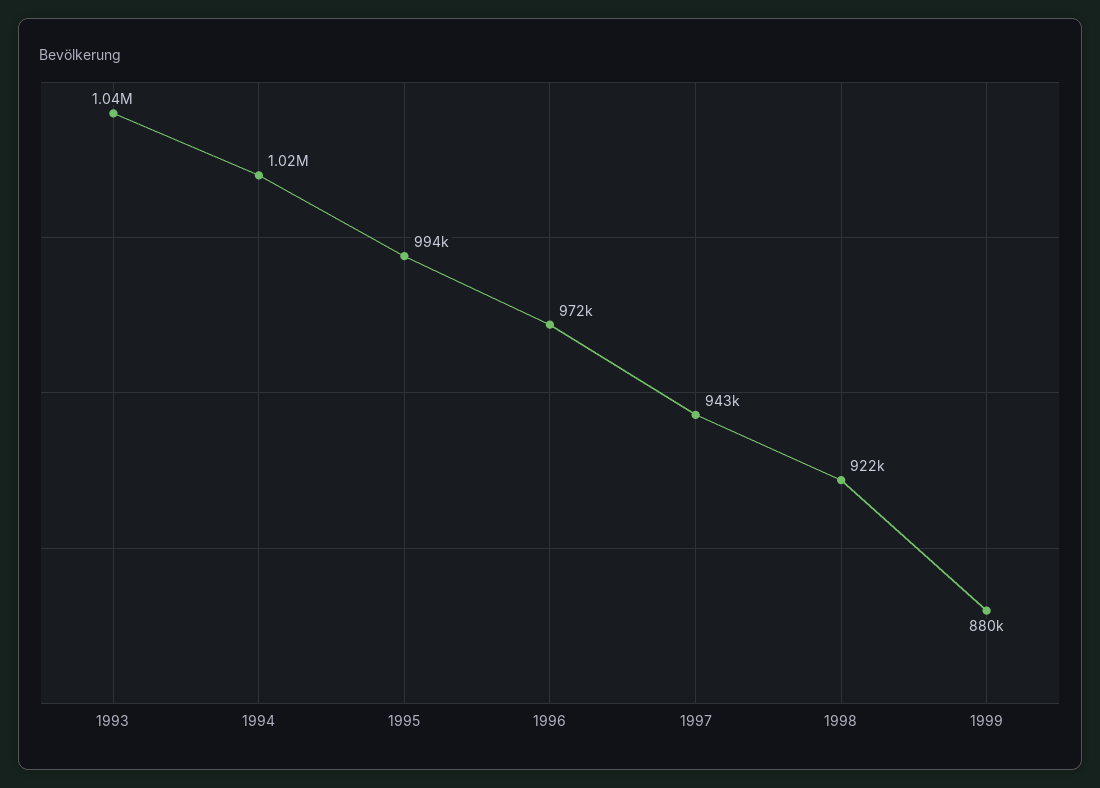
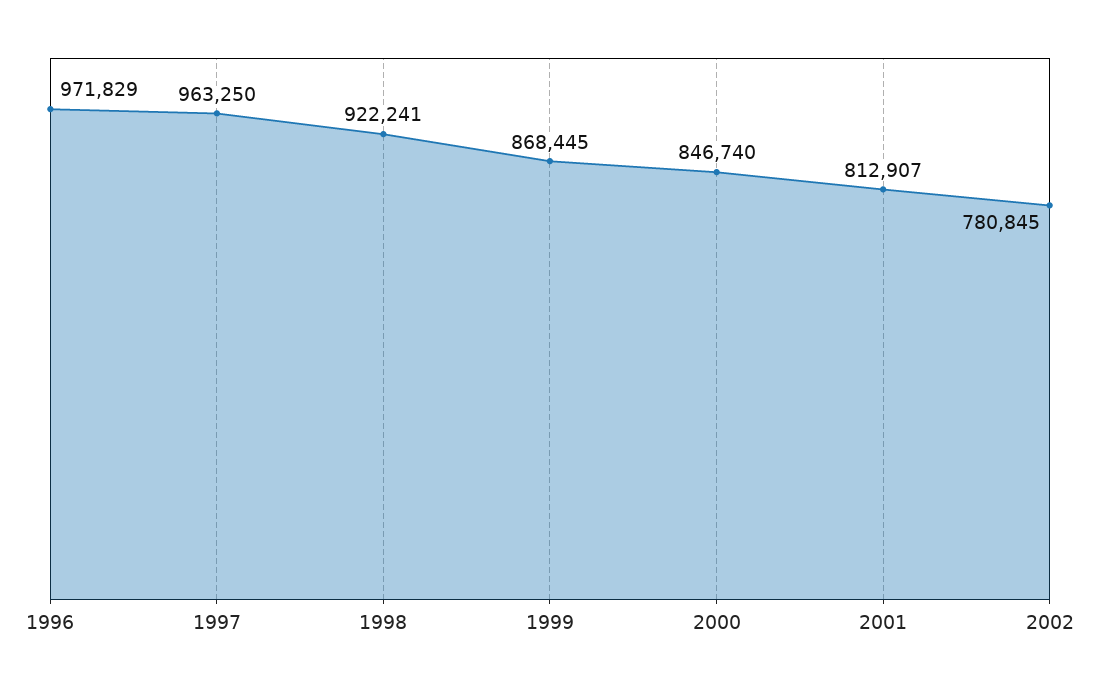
1993: 1040000 -> none
1994: 1020000 -> none
1995: 994000 -> none
1997: 943000 -> 963250
1999: 880000 -> 868445
2000: none -> 846740
2001: none -> 812907
2002: none -> 780845

